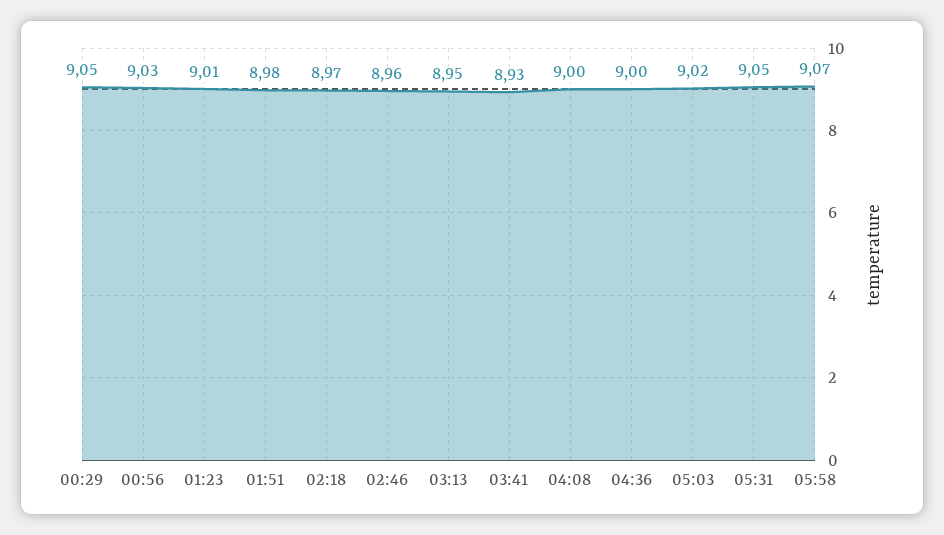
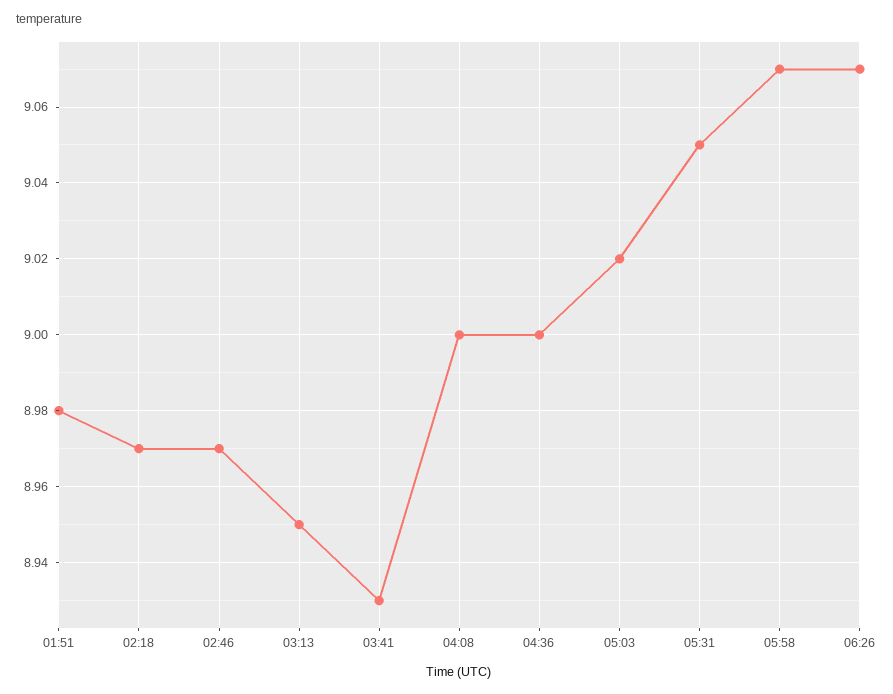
00:29: 9.05 -> none
00:56: 9.03 -> none
01:23: 9.01 -> none
02:46: 8.96 -> 8.97
06:26: none -> 9.07

